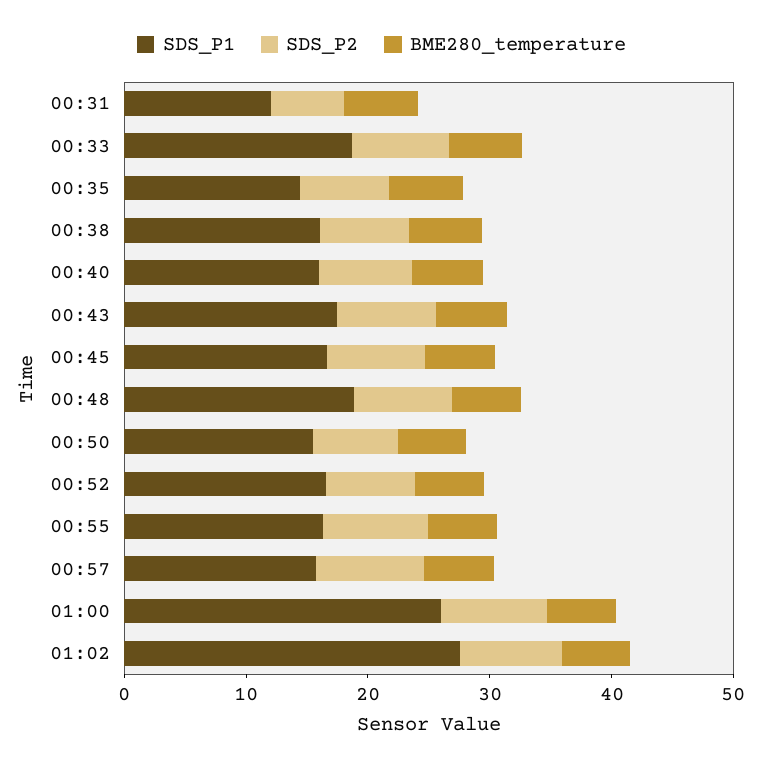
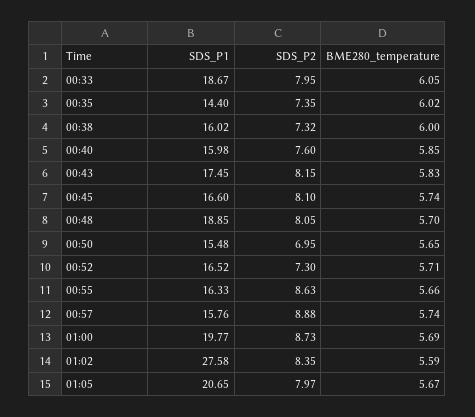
SDS_P1, 00:31: 12 -> none
SDS_P2, 00:31: 6 -> none
BME280_temperature, 00:31: 6 -> none
SDS_P1, 01:00: 26 -> 19.77
SDS_P1, 01:05: none -> 20.65
SDS_P2, 01:05: none -> 7.97
BME280_temperature, 01:05: none -> 5.67

